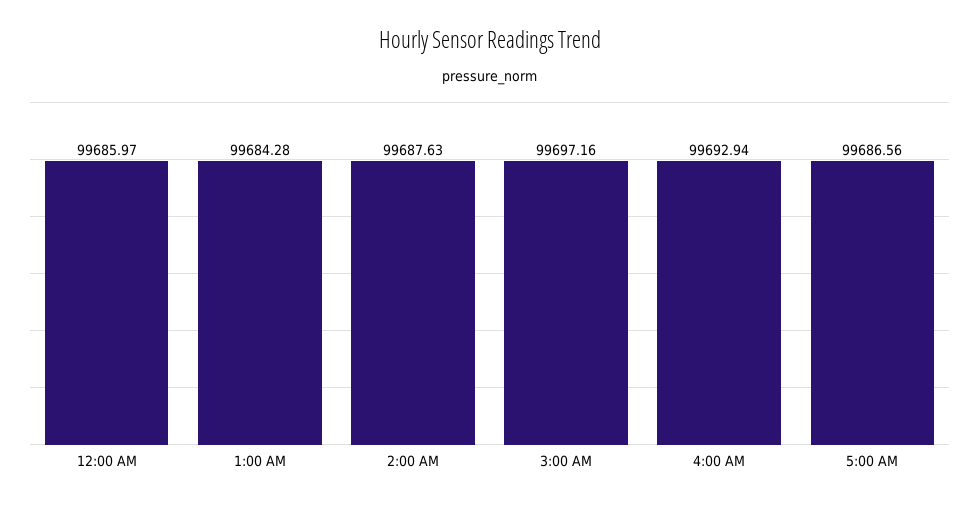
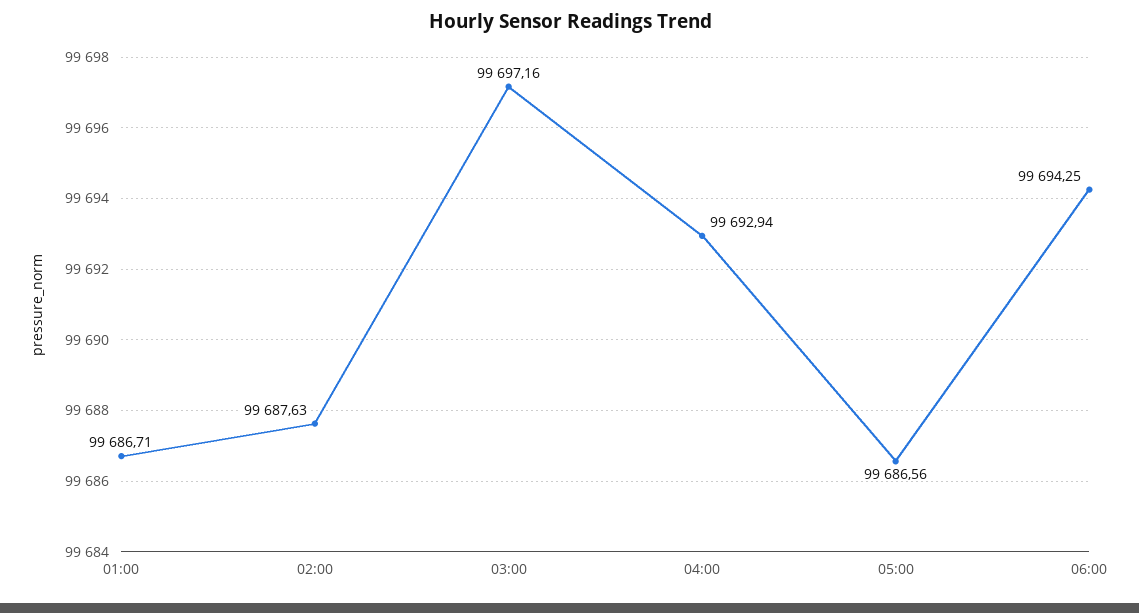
12:00 AM: 99685.97 -> none
1:00 AM: 99684.28 -> 99686.71
06:00: none -> 99694.25

